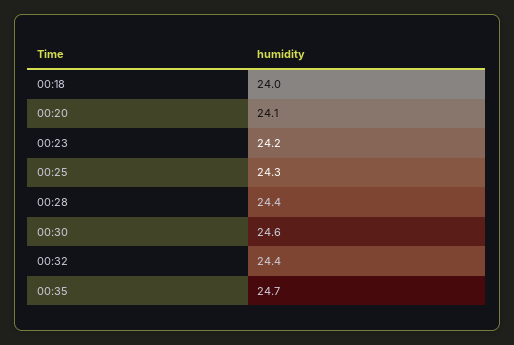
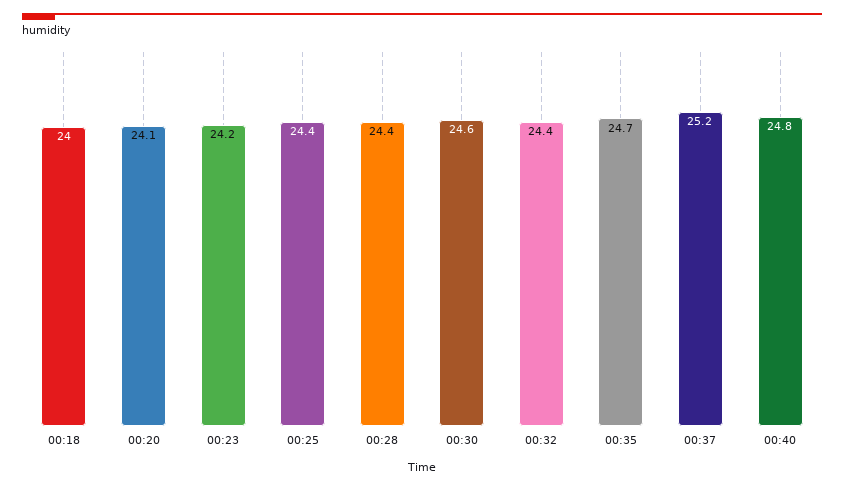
00:25: 24.3 -> 24.4
00:37: none -> 25.2
00:40: none -> 24.8

